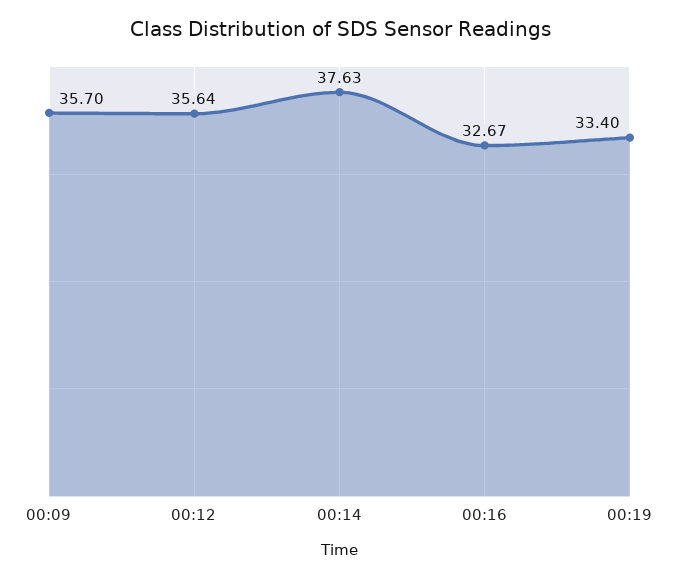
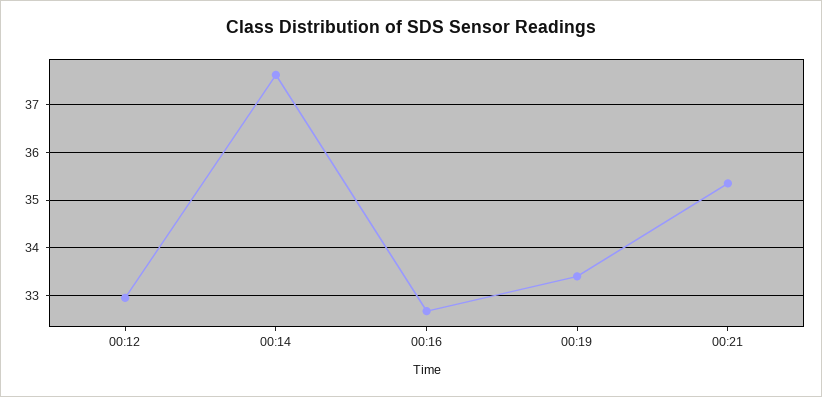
00:09: 35.7 -> none
00:12: 35.64 -> 33
00:21: none -> 35.4

